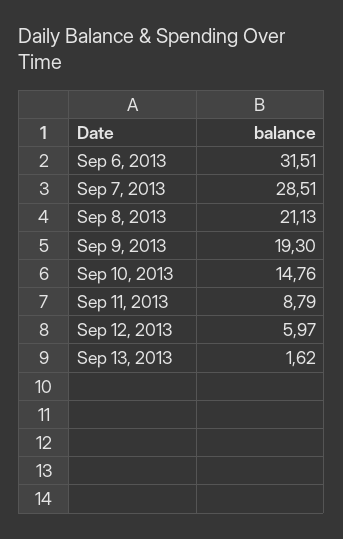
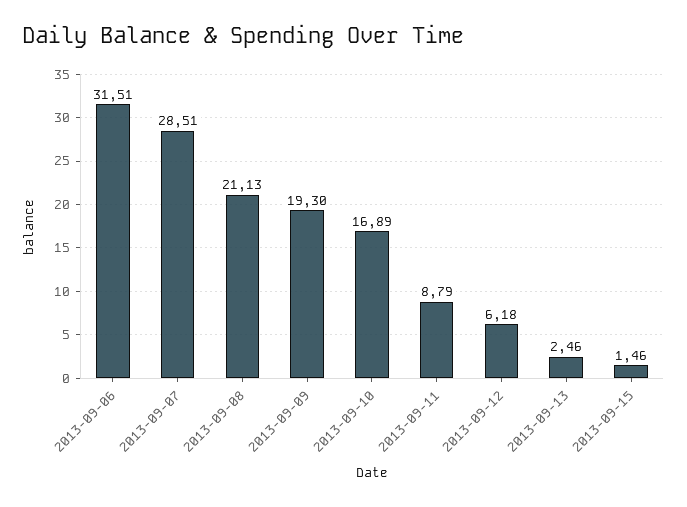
Sep 10, 2013: 14.76 -> 16.89
Sep 12, 2013: 5.97 -> 6.18
Sep 13, 2013: 1.62 -> 2.46
2013-09-15: none -> 1.46

